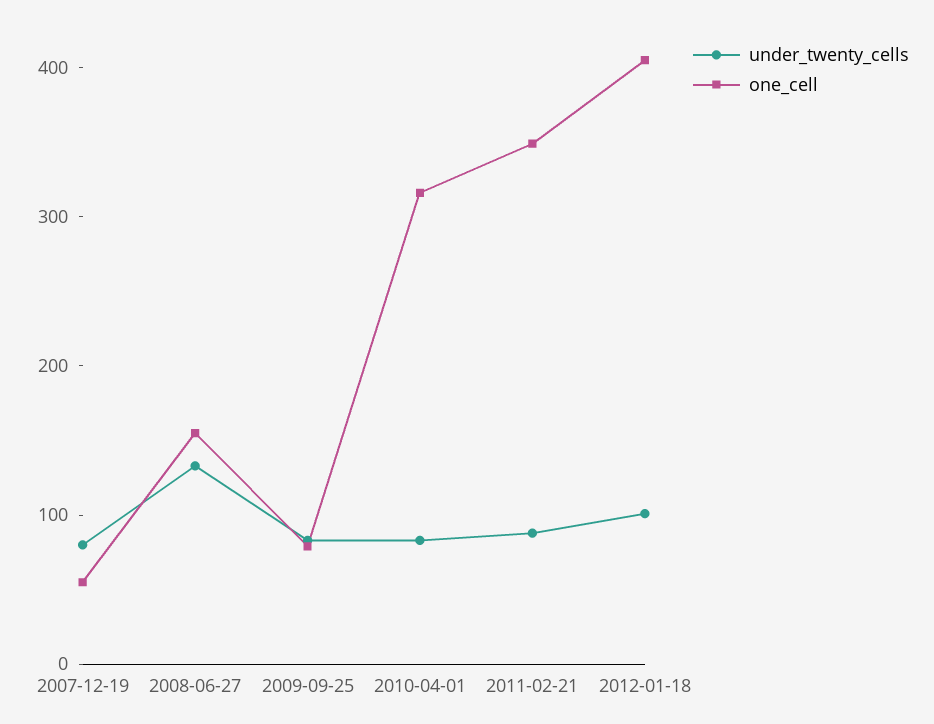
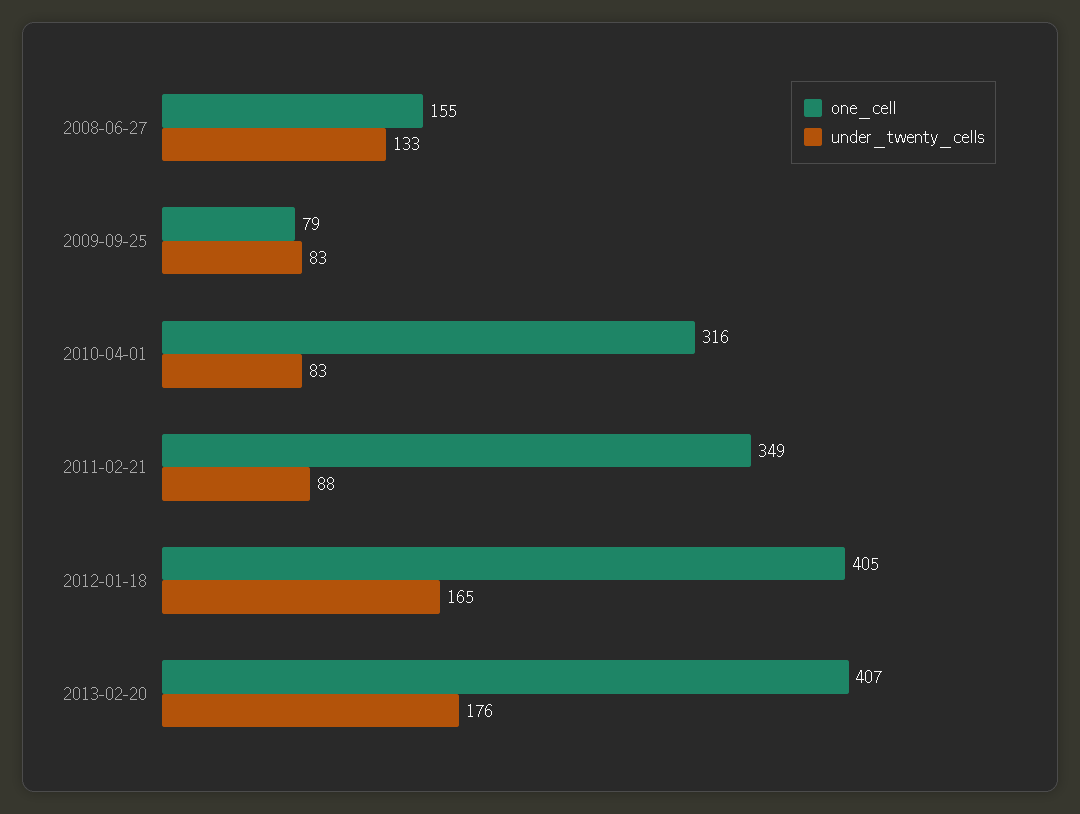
under_twenty_cells, 2007-12-19: 80 -> none
one_cell, 2007-12-19: 60 -> none
under_twenty_cells, 2012-01-18: 100 -> 165
one_cell, 2013-02-20: none -> 407
under_twenty_cells, 2013-02-20: none -> 176

